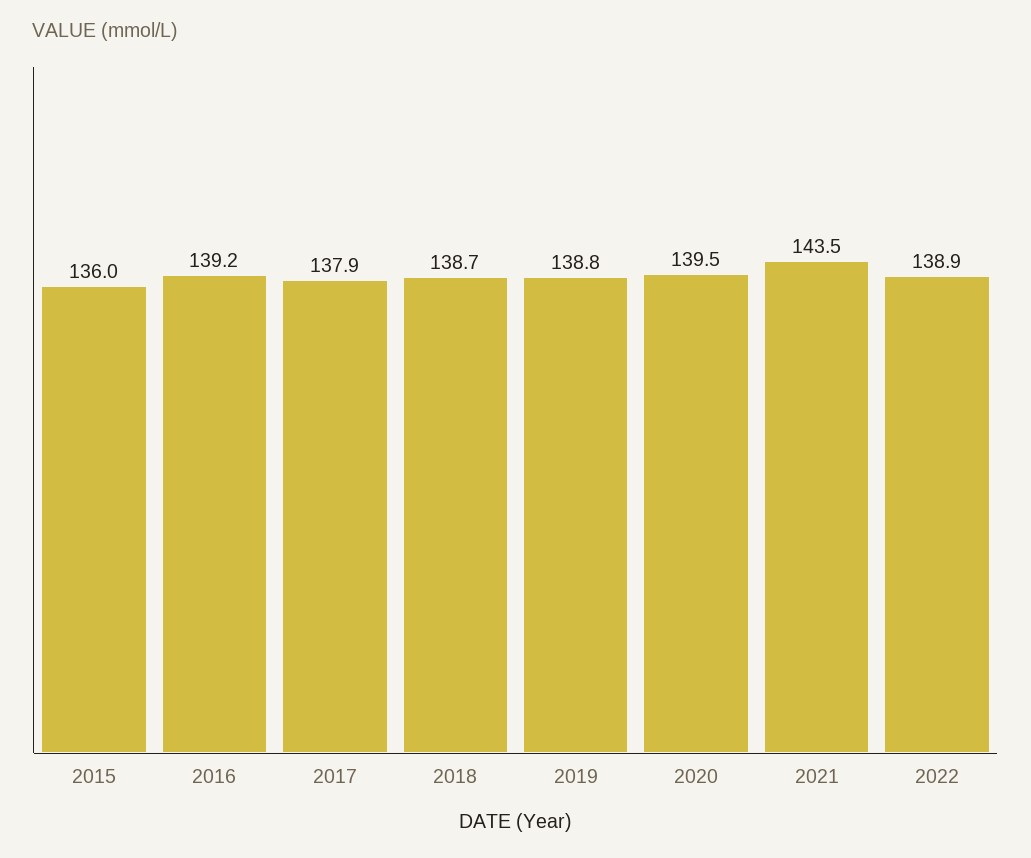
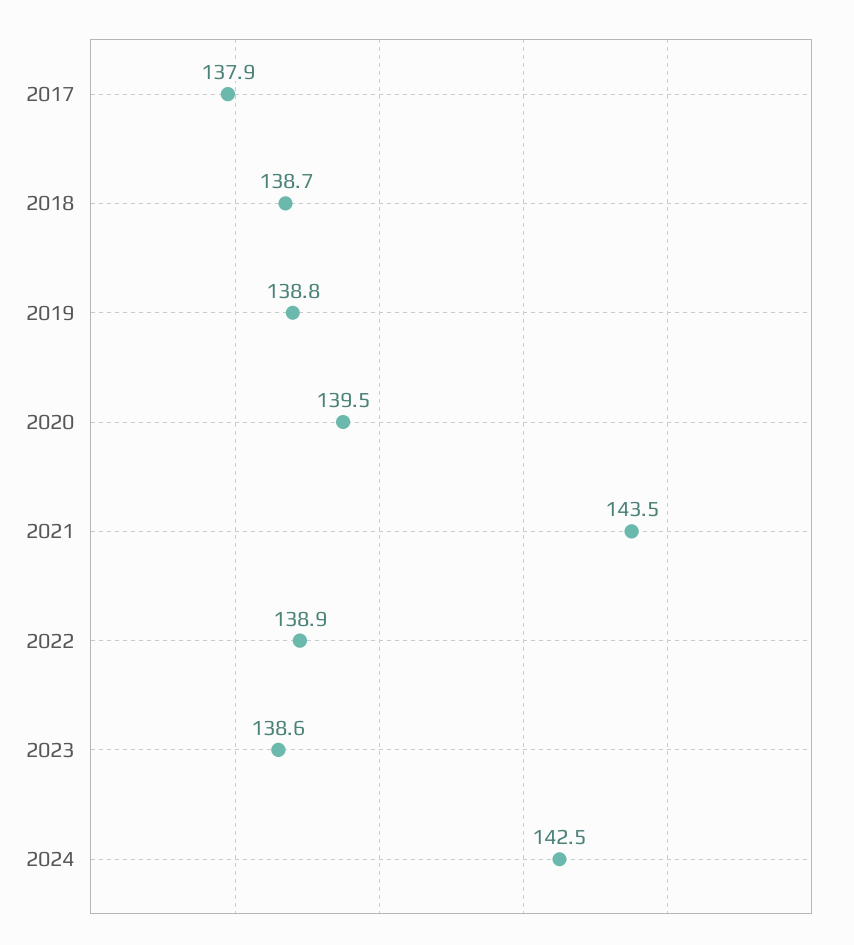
2015: 136 -> none
2016: 139.2 -> none
2023: none -> 138.6
2024: none -> 142.5

